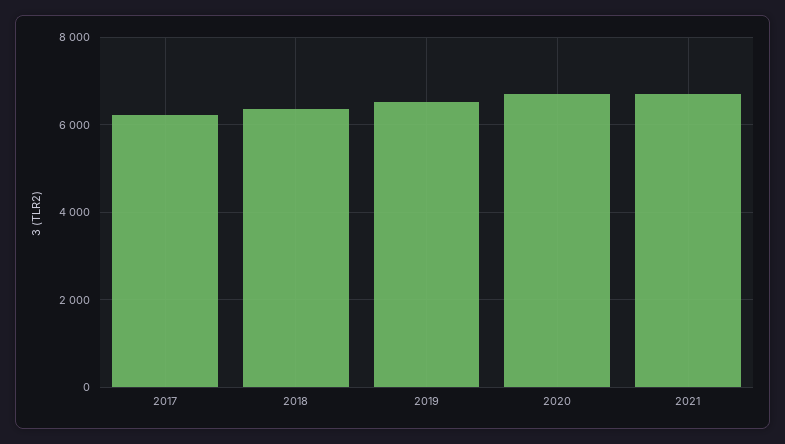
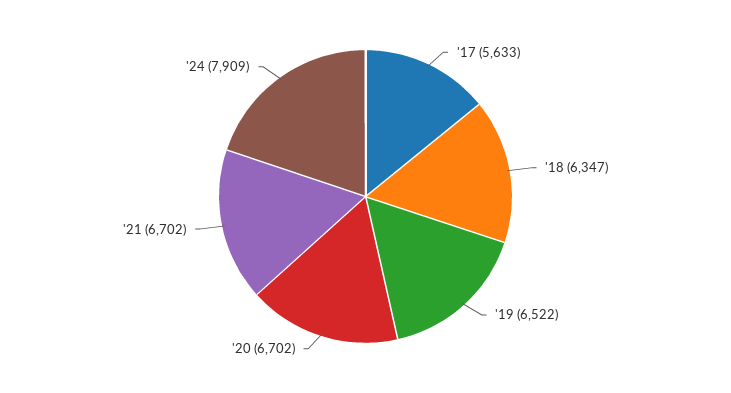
2017: 6200 -> 5633
'24: none -> 7909

